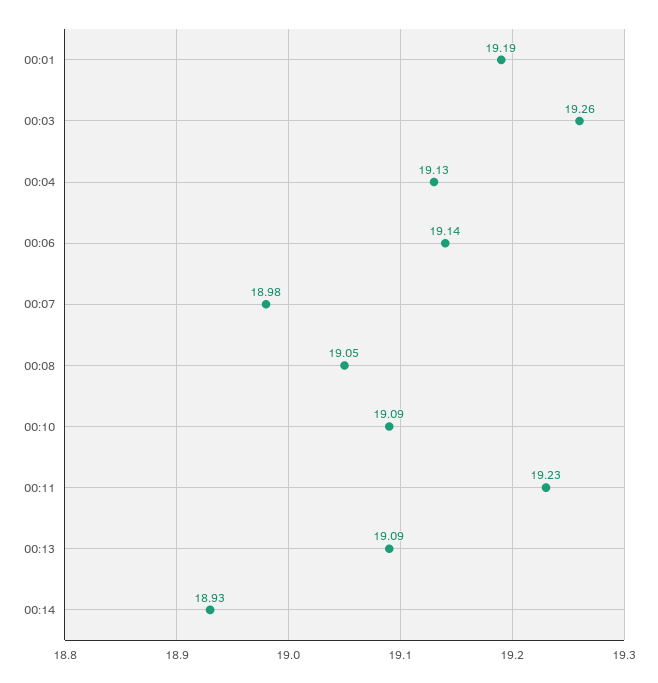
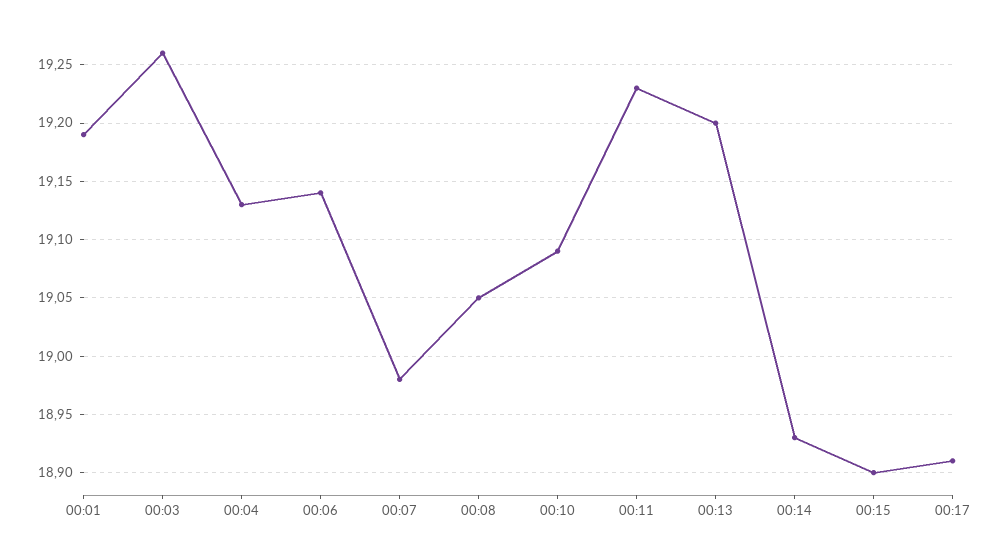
00:13: 19.09 -> 19.2
00:15: none -> 18.9
00:17: none -> 18.91

